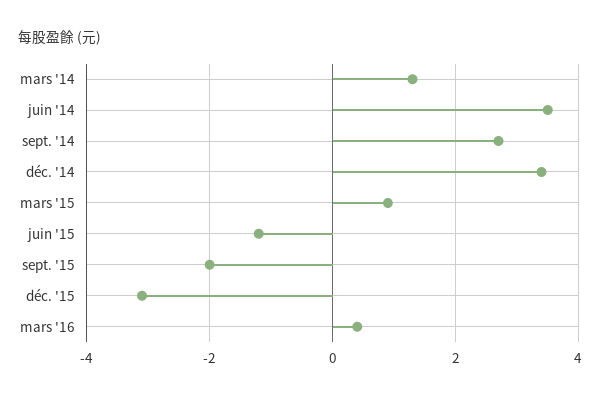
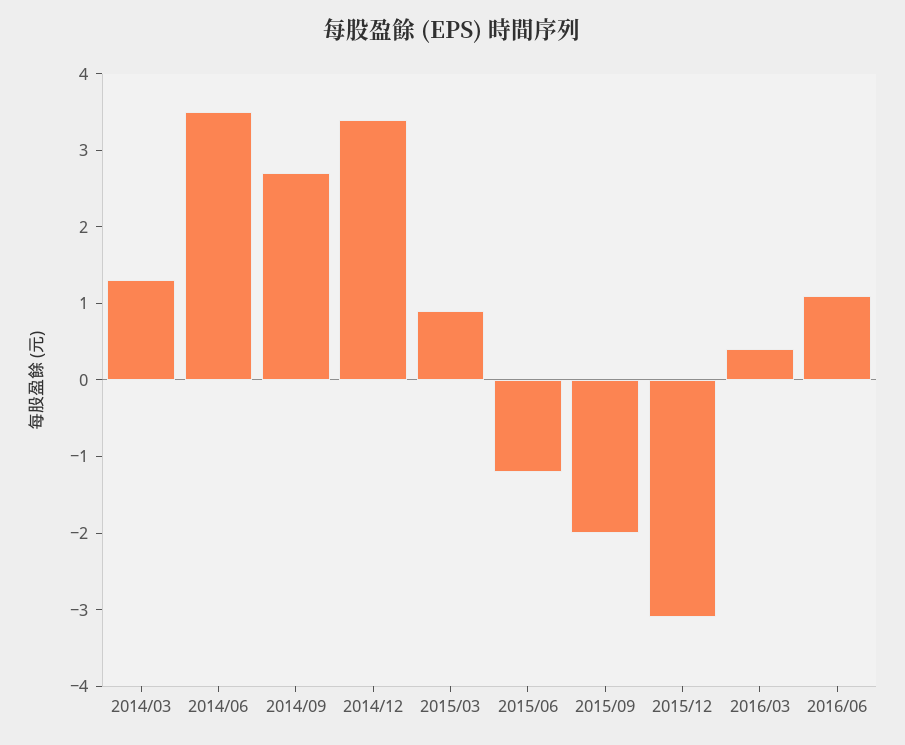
2016/06: none -> 1

